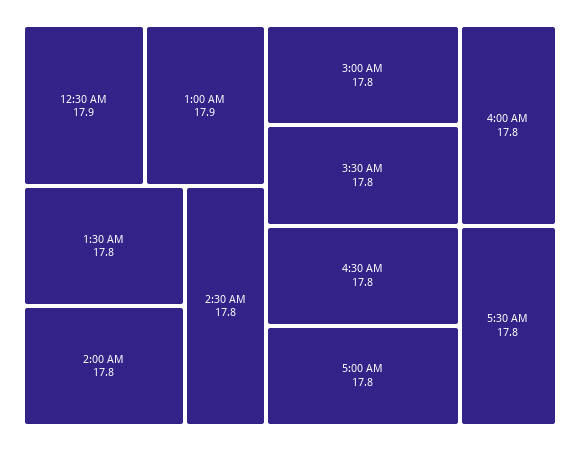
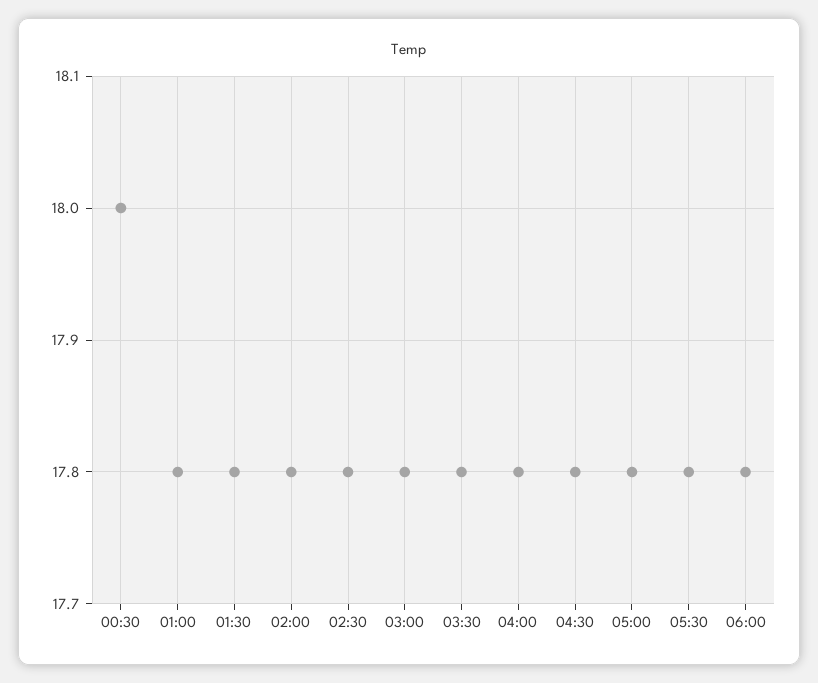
12:30 AM: 17.9 -> 18
1:00 AM: 17.9 -> 17.8
06:00: none -> 17.8

